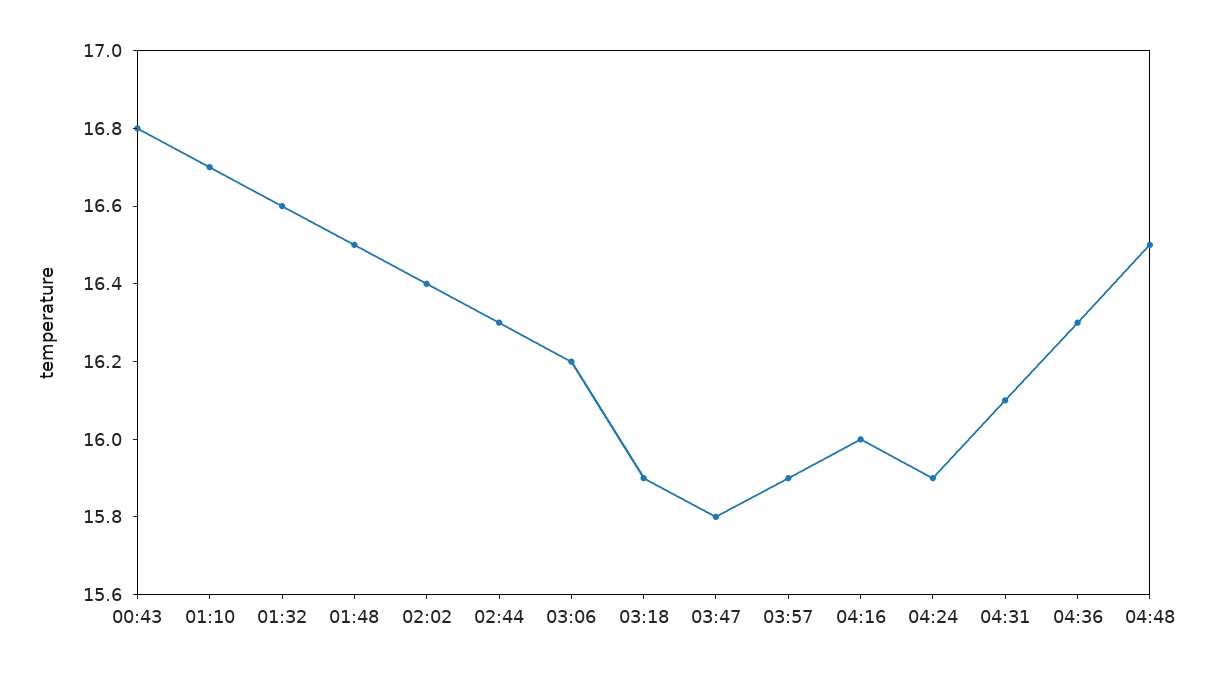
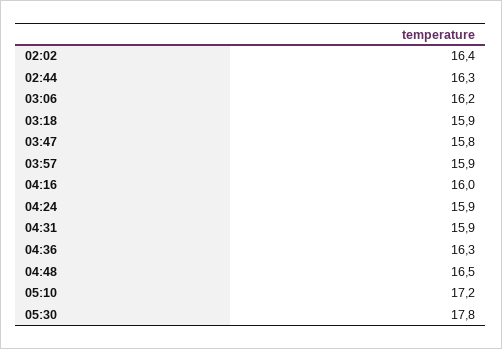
00:43: 16.8 -> none
01:10: 16.7 -> none
01:32: 16.6 -> none
01:48: 16.5 -> none
04:31: 16.1 -> 15.9
05:10: none -> 17.2
05:30: none -> 17.8

